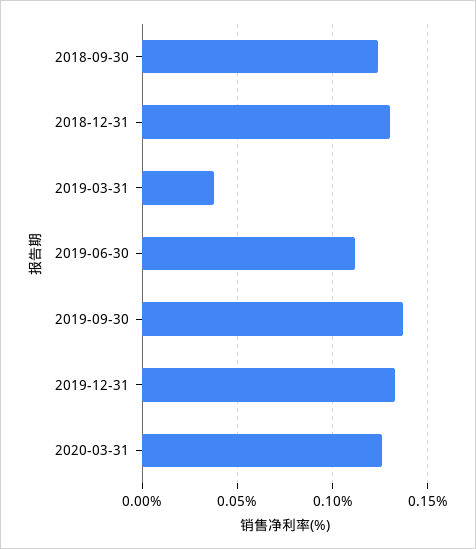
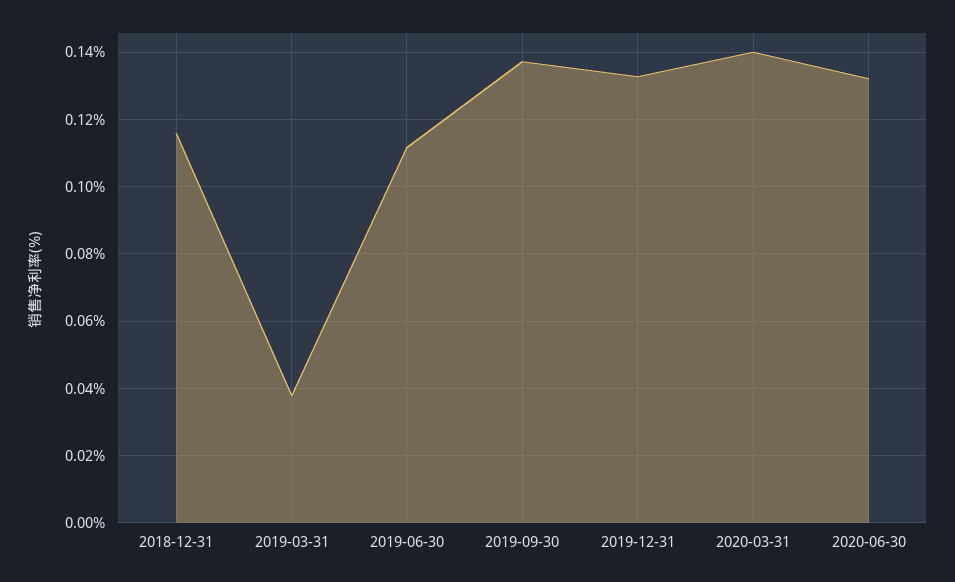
2018-09-30: 0.125 -> none
2018-12-31: 0.13 -> 0.116
2020-03-31: 0.125 -> 0.14
2020-06-30: none -> 0.132

